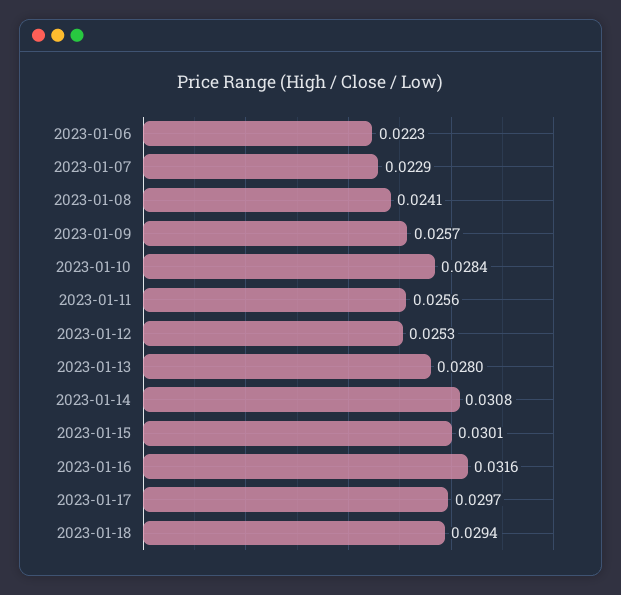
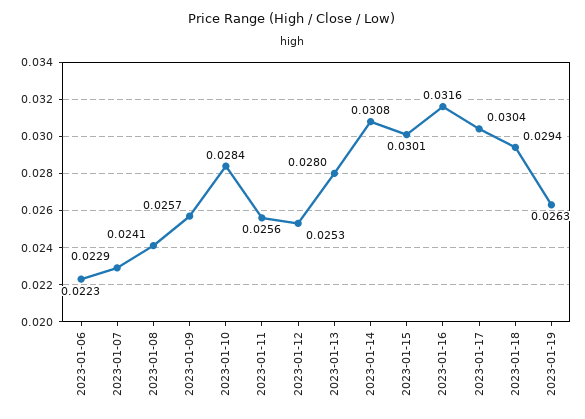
2023-01-17: 0.0297 -> 0.0304
2023-01-19: none -> 0.0263

